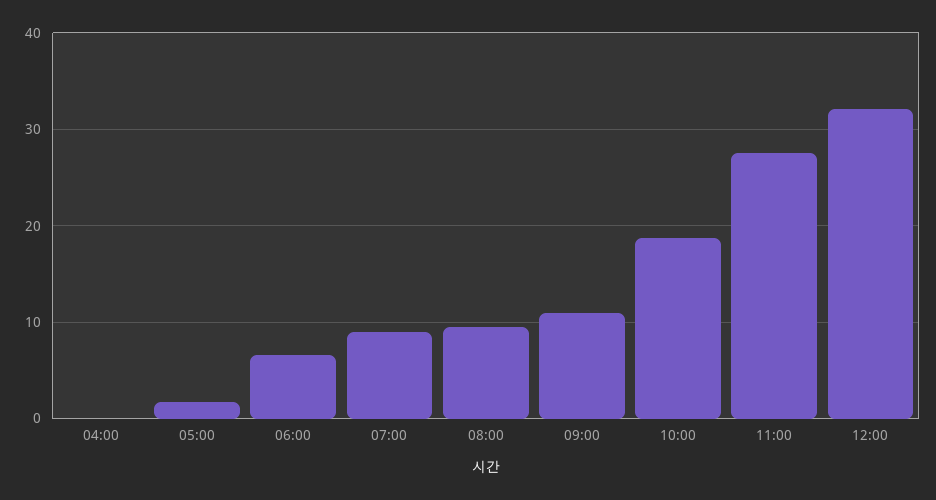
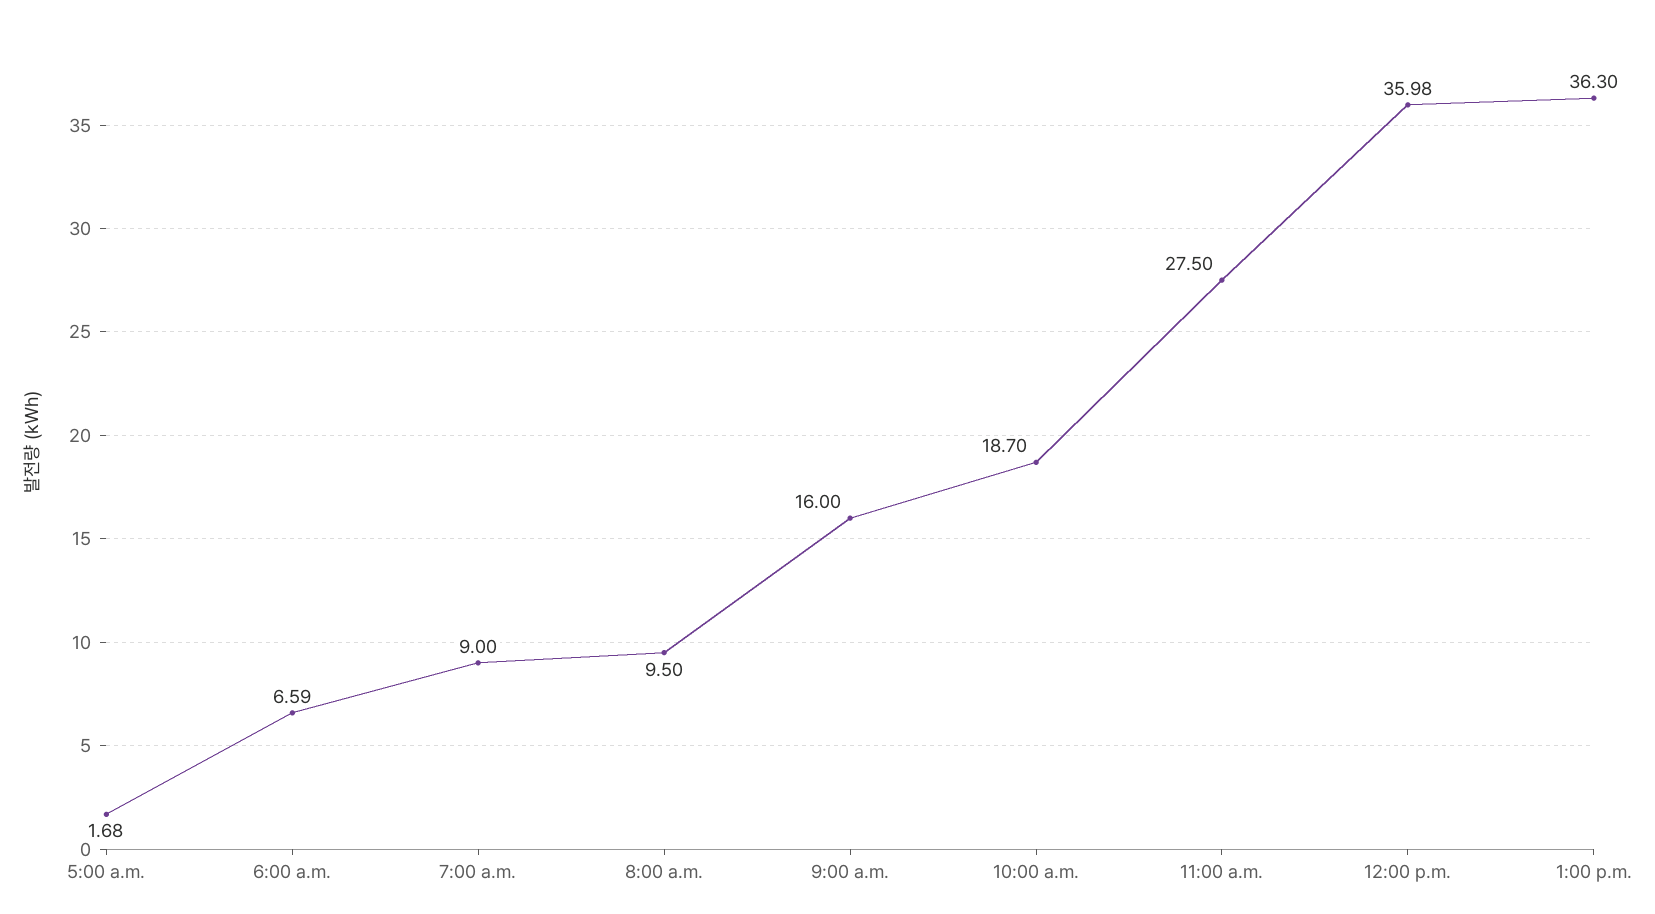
04:00: 0 -> none
09:00: 11 -> 16
12:00: 32 -> 35.98
1:00 p.m.: none -> 36.3

